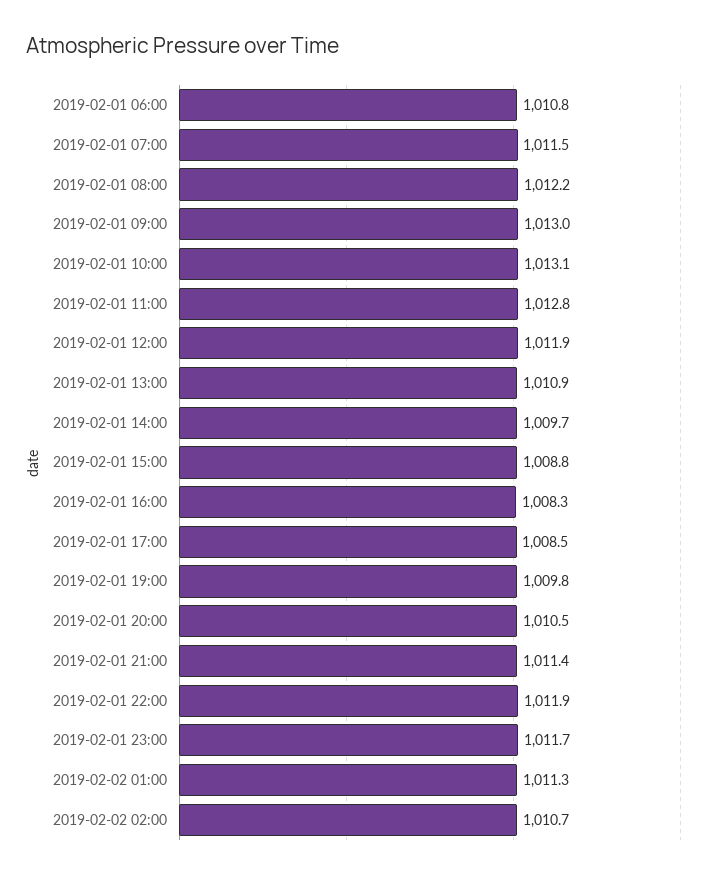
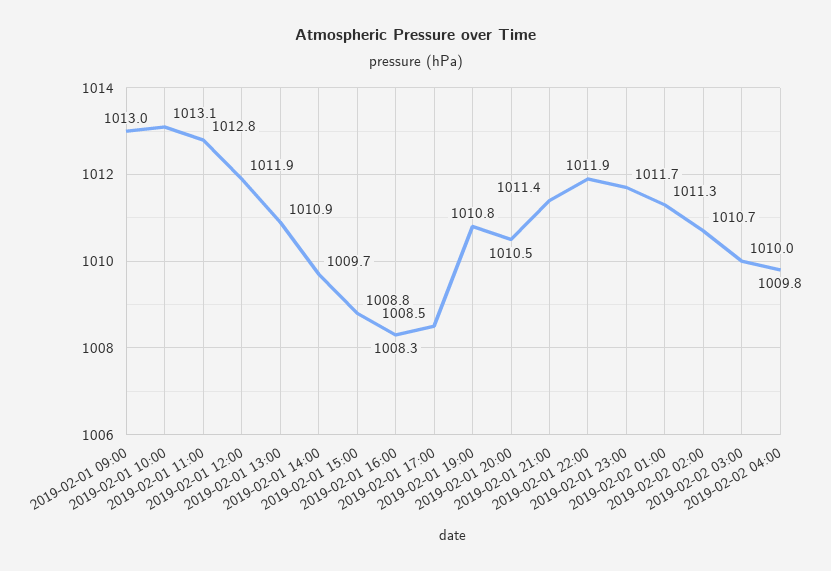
2019-02-01 06:00: 1010.8 -> none
2019-02-01 07:00: 1011.5 -> none
2019-02-01 08:00: 1012.2 -> none
2019-02-01 19:00: 1009.8 -> 1010.8
2019-02-02 03:00: none -> 1010
2019-02-02 04:00: none -> 1009.8

